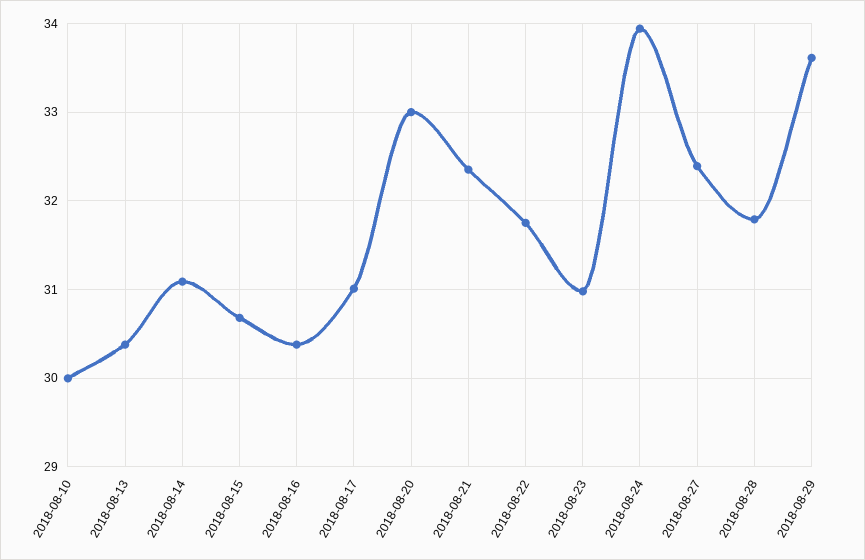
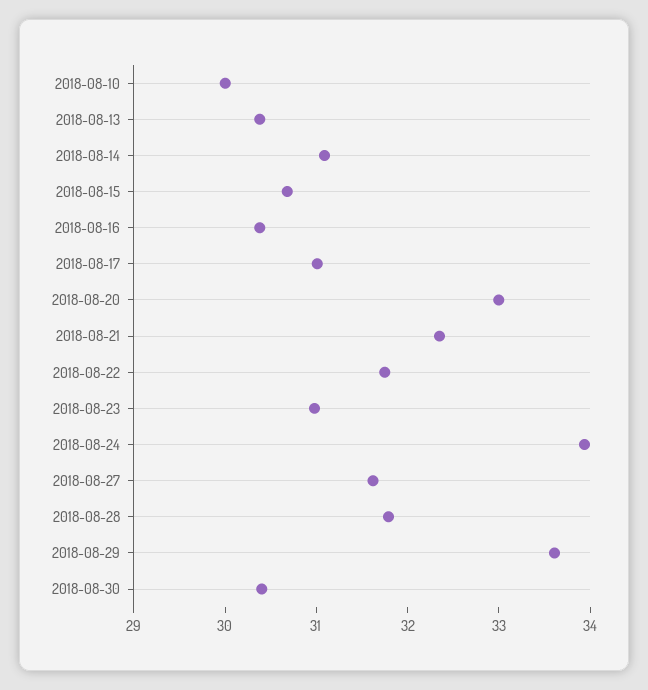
2018-08-27: 32.4 -> 31.6
2018-08-30: none -> 30.4

